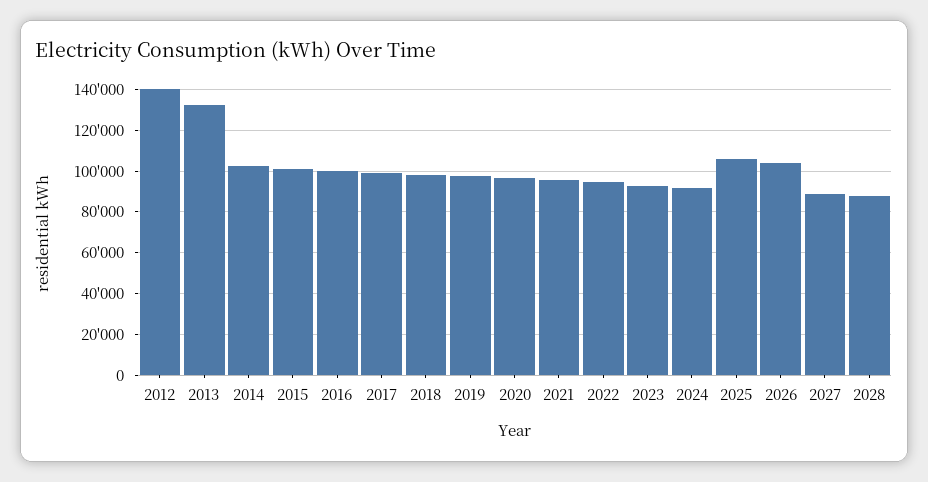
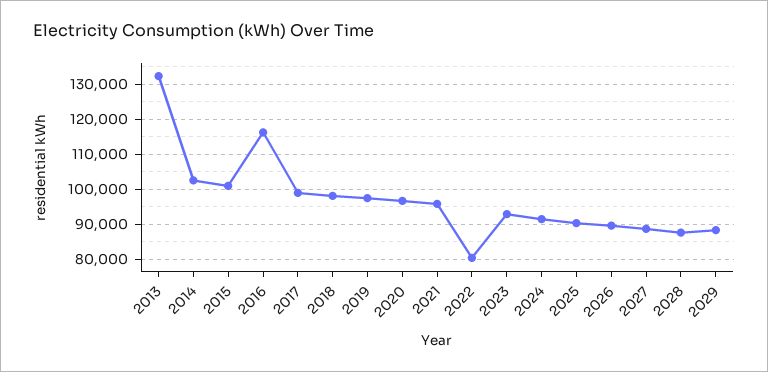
2012: 140000 -> none
2016: 100000 -> 116000
2022: 95000 -> 80000
2025: 105000 -> 90000
2026: 105000 -> 90000
2029: none -> 88000

